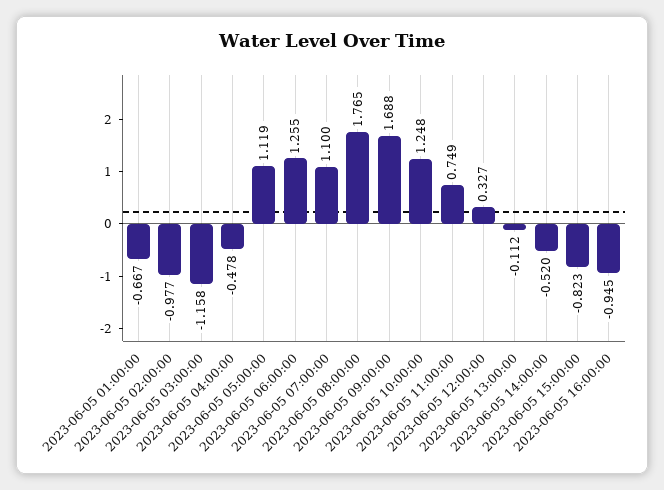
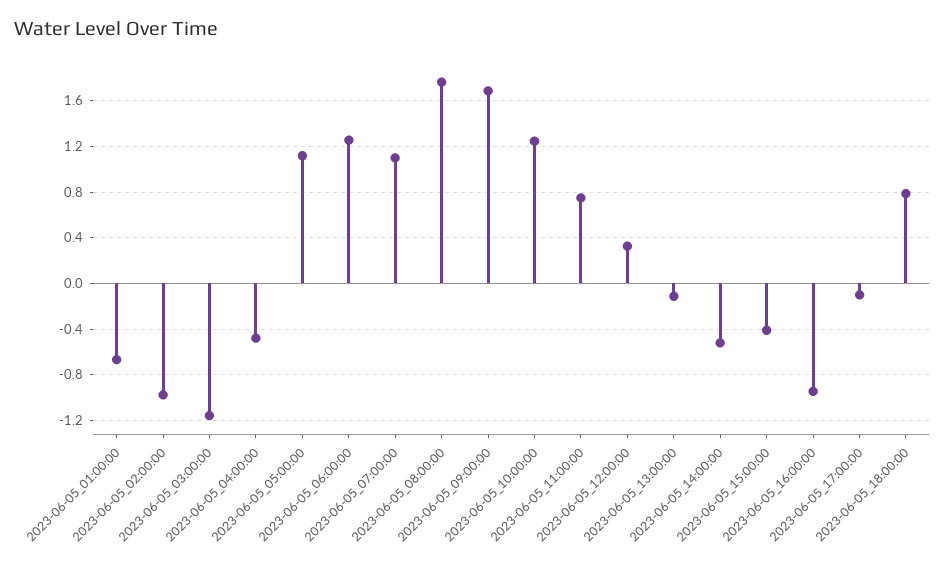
2023-06-05 15:00:00: -0.823 -> -0.4
2023-06-05_17:00:00: none -> -0.1
2023-06-05_18:00:00: none -> 0.8

